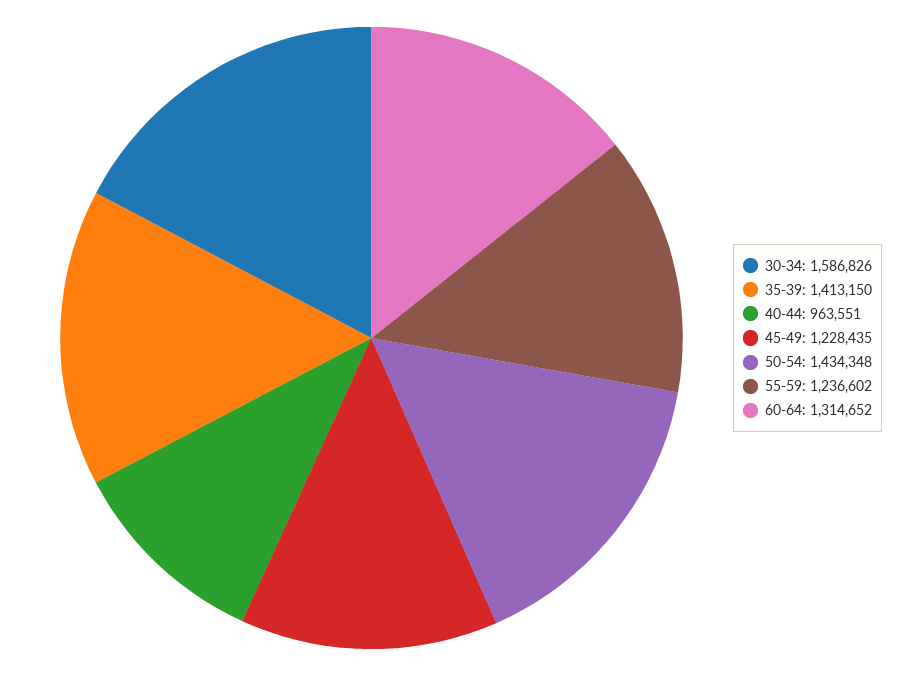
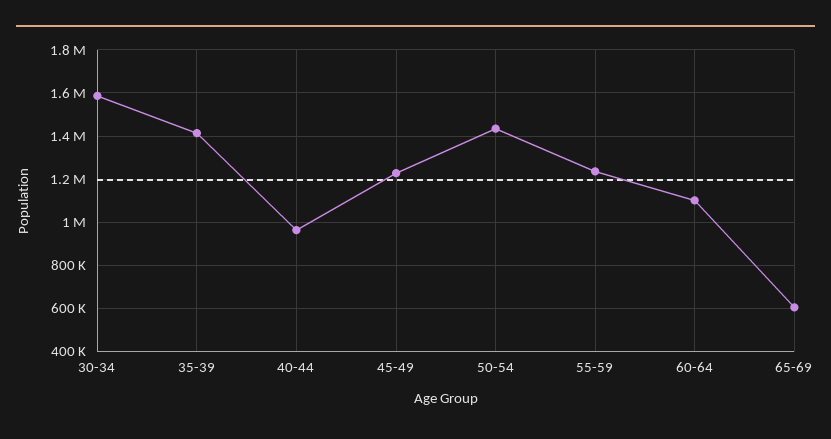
60-64: 1314652 -> 1100000
65-69: none -> 600000

